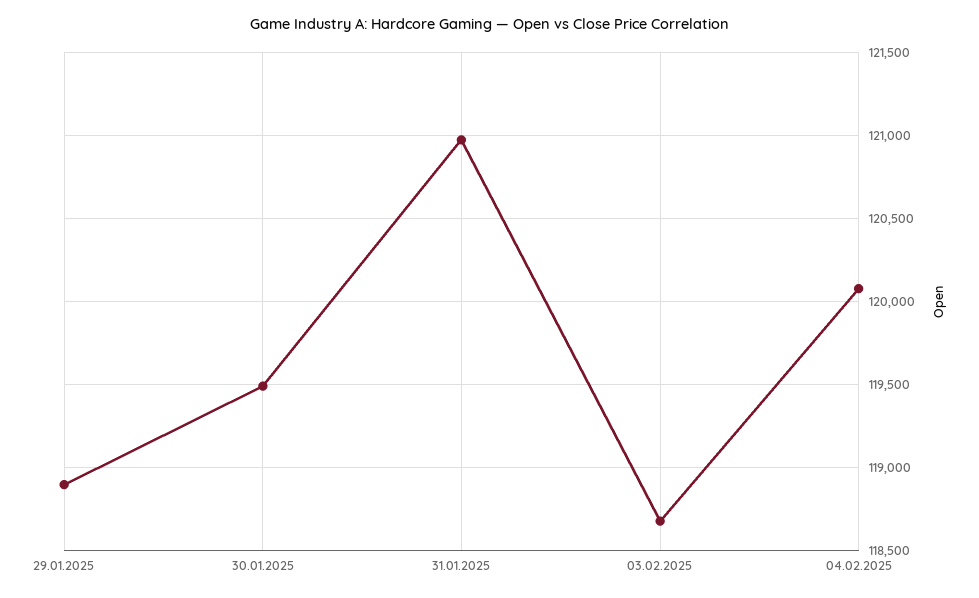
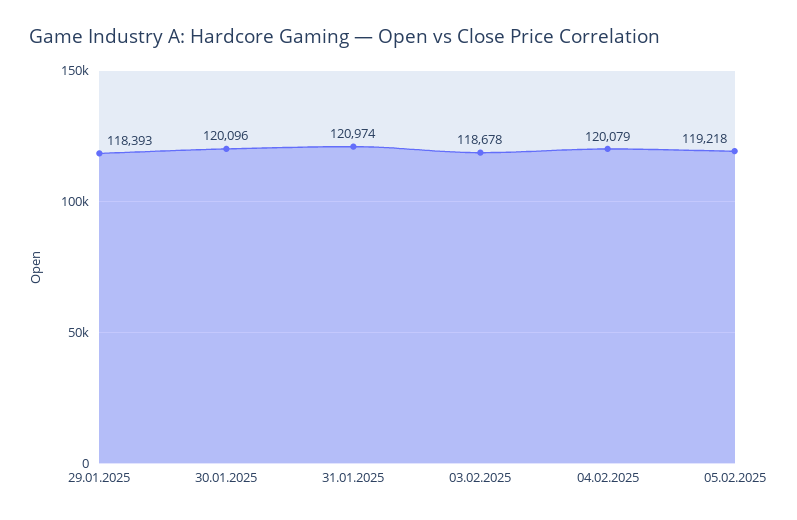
29.01.2025: 118900 -> 118393
30.01.2025: 119500 -> 120096
05.02.2025: none -> 119218

